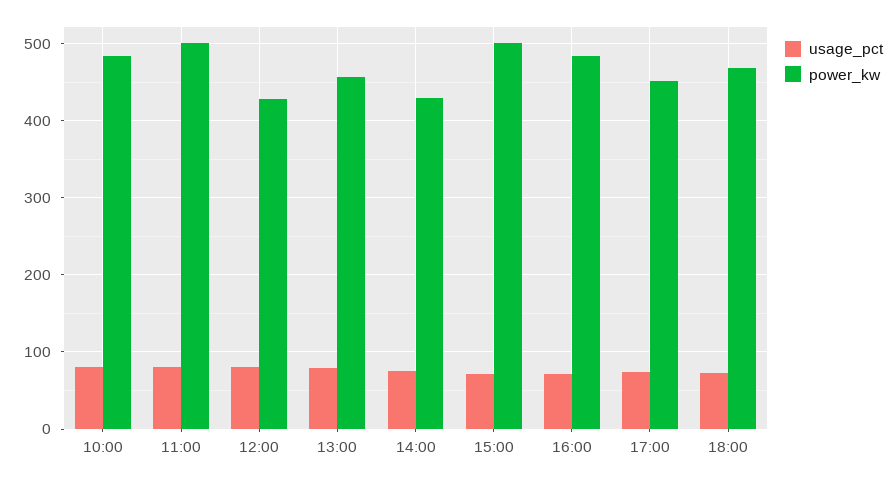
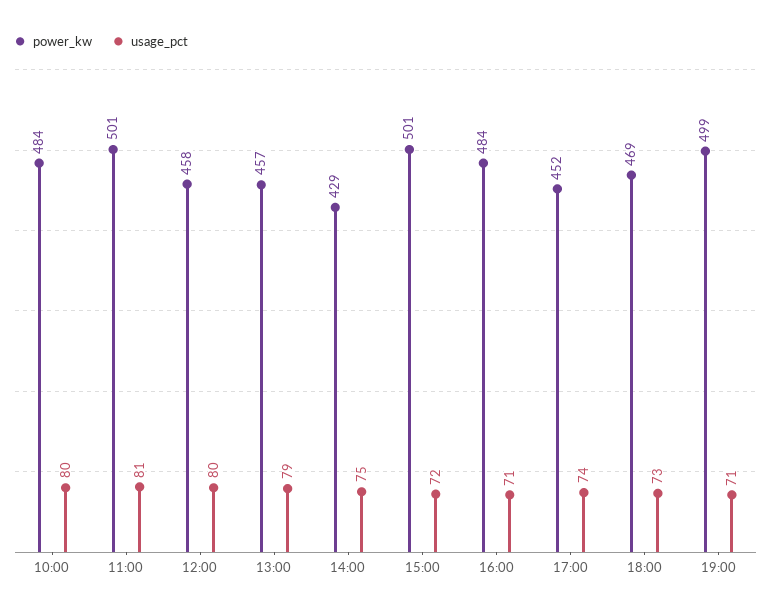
power_kw, 12:00: 430 -> 458
power_kw, 19:00: none -> 499
usage_pct, 19:00: none -> 71

